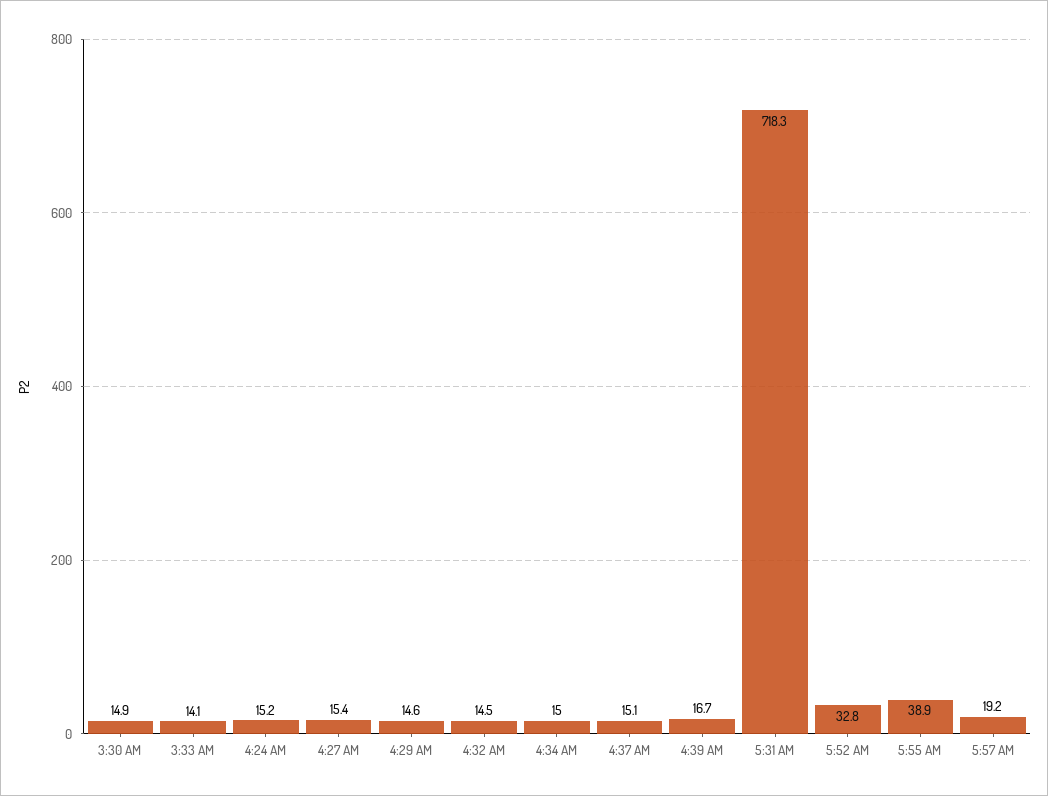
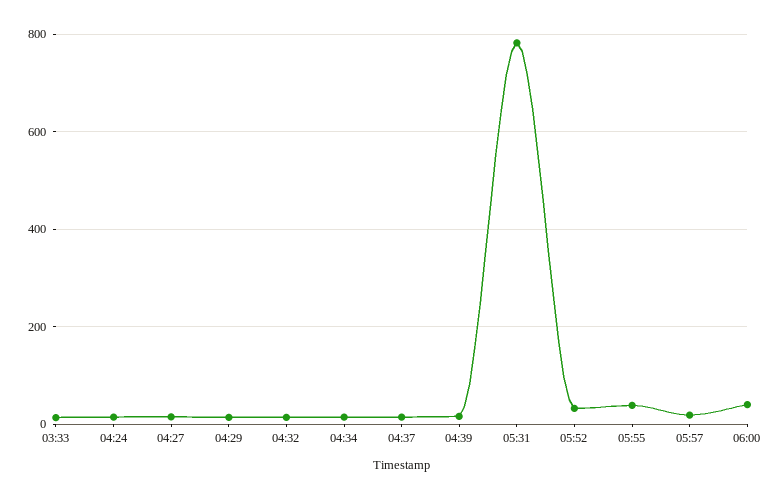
3:30 AM: 14.9 -> none
5:31 AM: 718.3 -> 780
06:00: none -> 40

